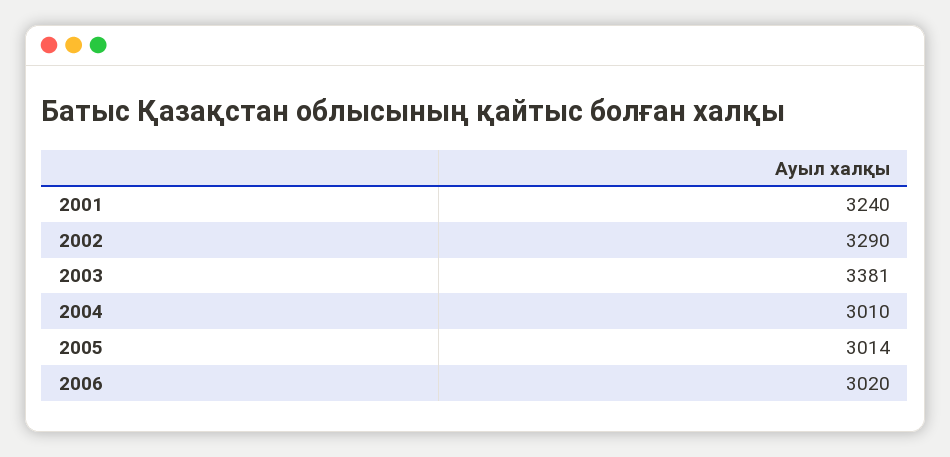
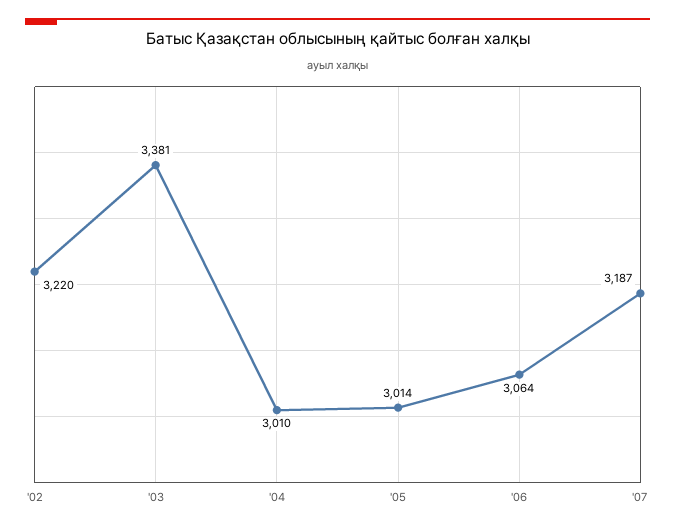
2001: 3240 -> none
2002: 3290 -> 3220
2006: 3020 -> 3064
'07: none -> 3187

